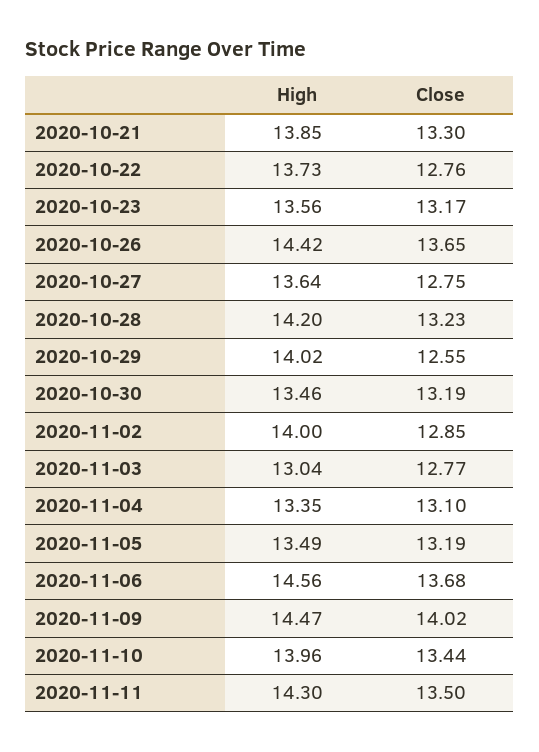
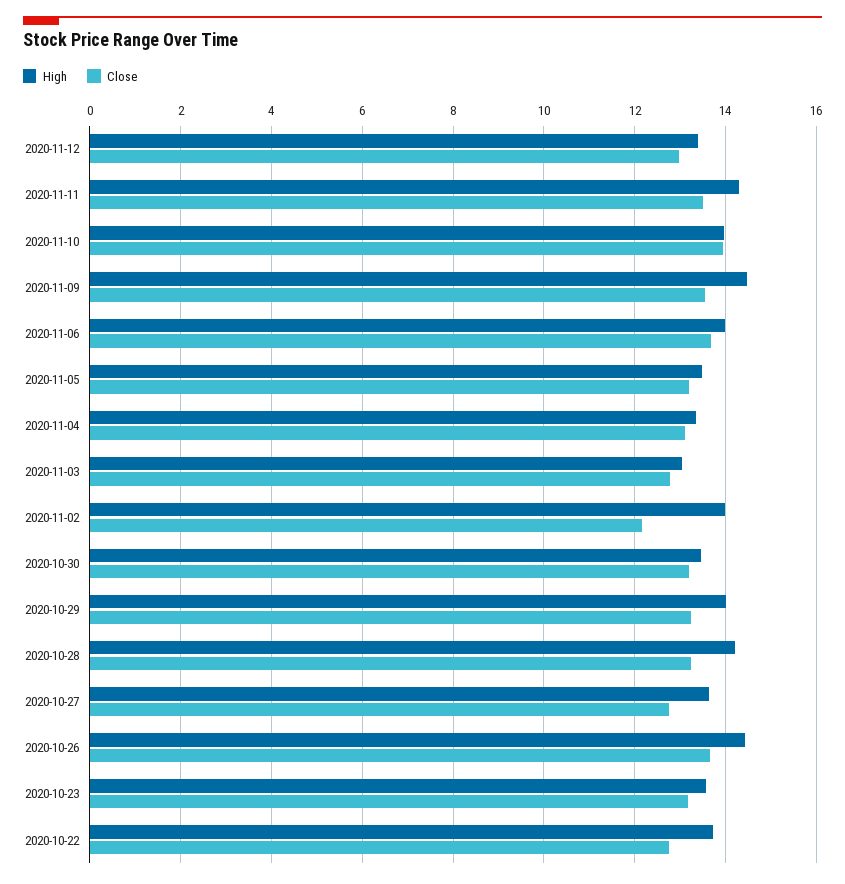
High, 2020-10-21: 13.85 -> none
Close, 2020-10-21: 13.3 -> none
Close, 2020-10-29: 12.55 -> 13.2
Close, 2020-11-02: 12.85 -> 12.2
High, 2020-11-06: 14.56 -> 14
Close, 2020-11-09: 14.02 -> 13.6
Close, 2020-11-10: 13.44 -> 14
High, 2020-11-12: none -> 13.4
Close, 2020-11-12: none -> 13

